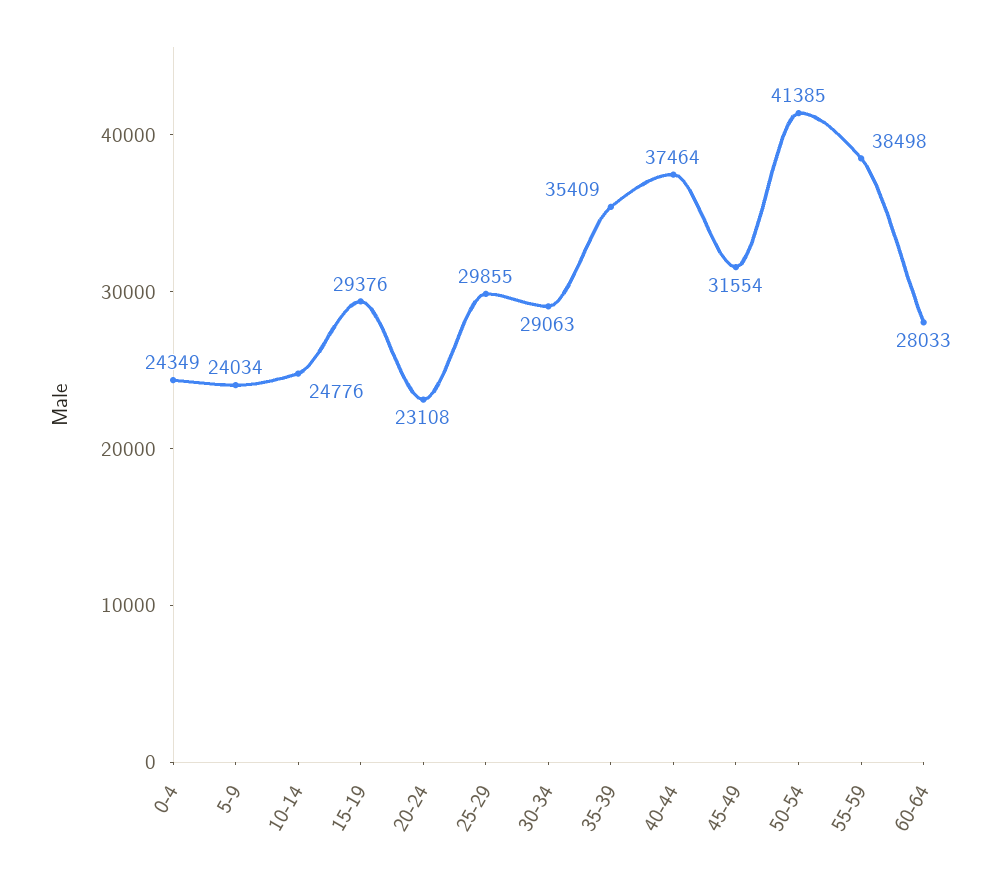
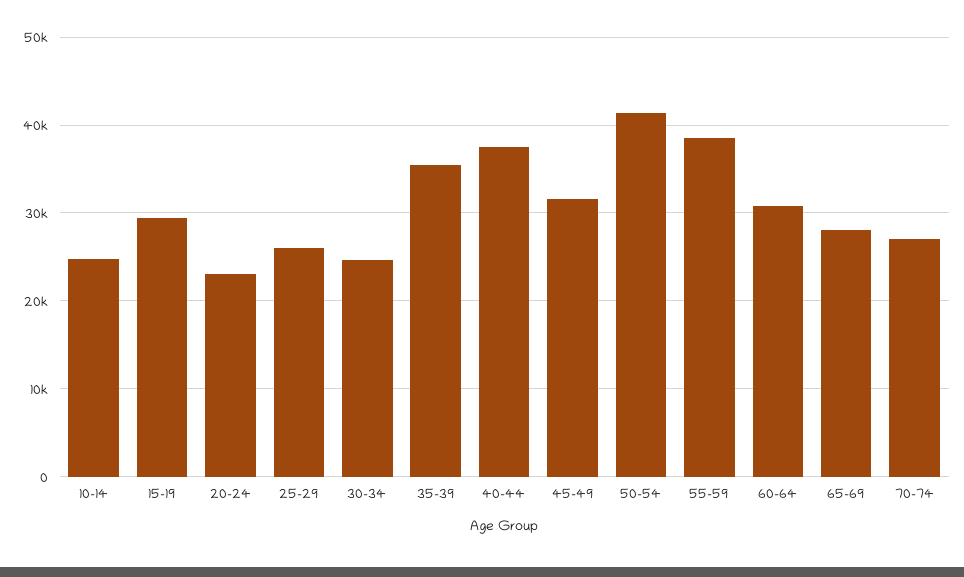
0-4: 24349 -> none
5-9: 24034 -> none
25-29: 29855 -> 26000
30-34: 29063 -> 25000
60-64: 28033 -> 31000
65-69: none -> 28000
70-74: none -> 27000

